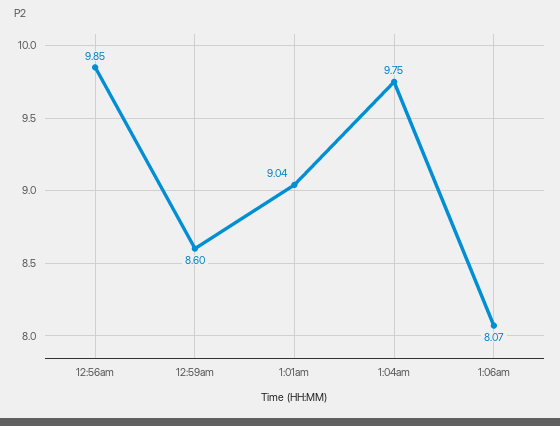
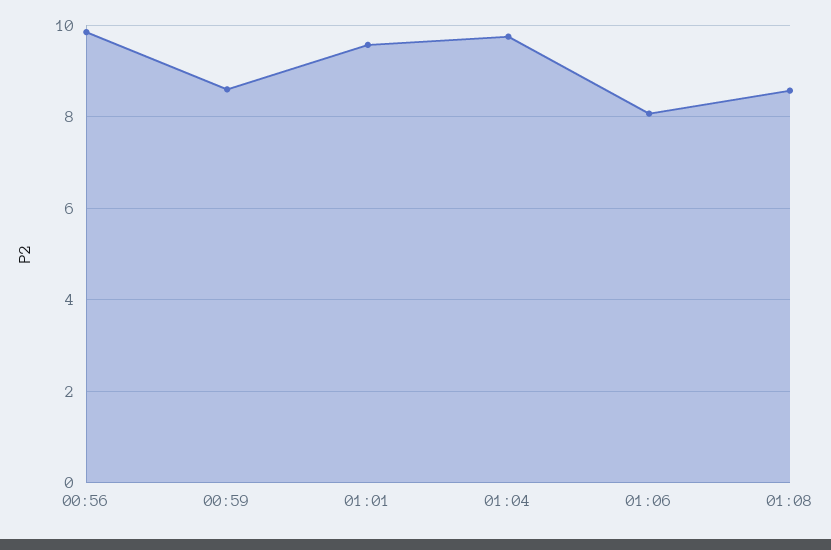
1:01am: 9.04 -> 9.6
01:08: none -> 8.6

